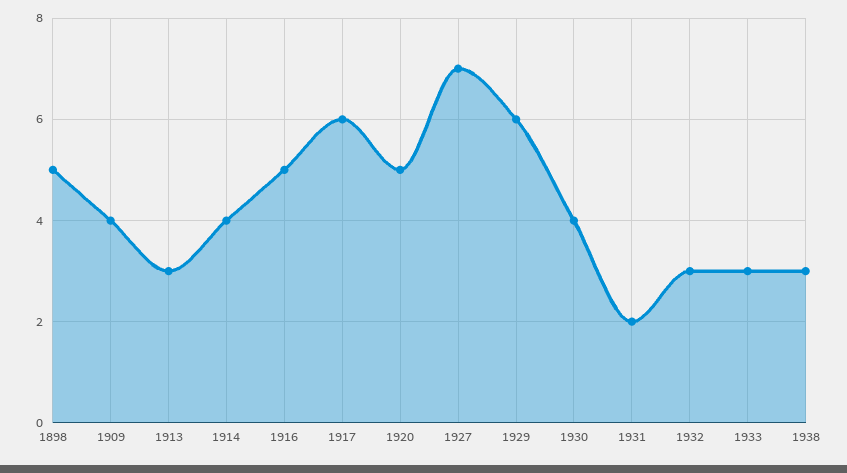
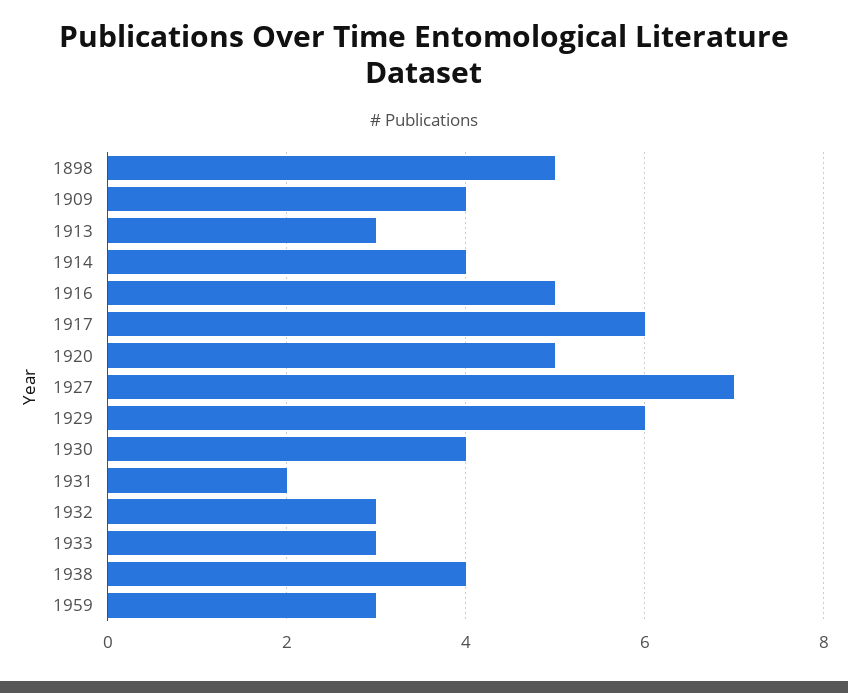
1938: 3 -> 4
1959: none -> 3

